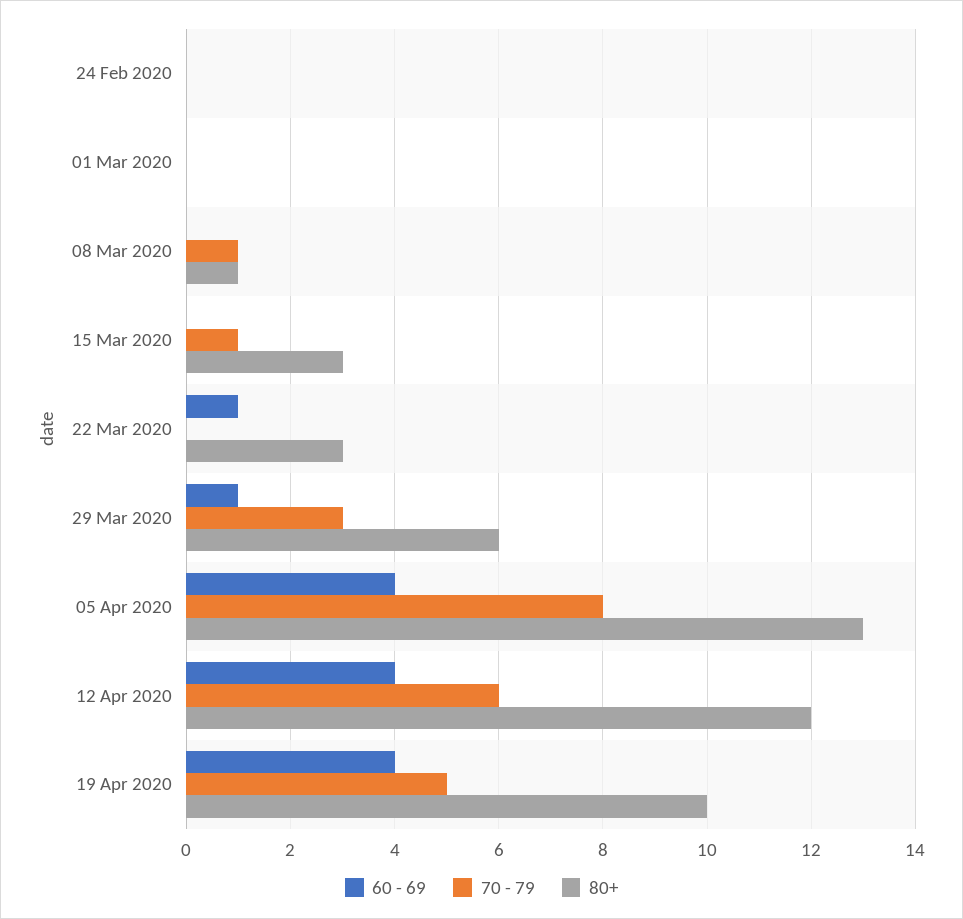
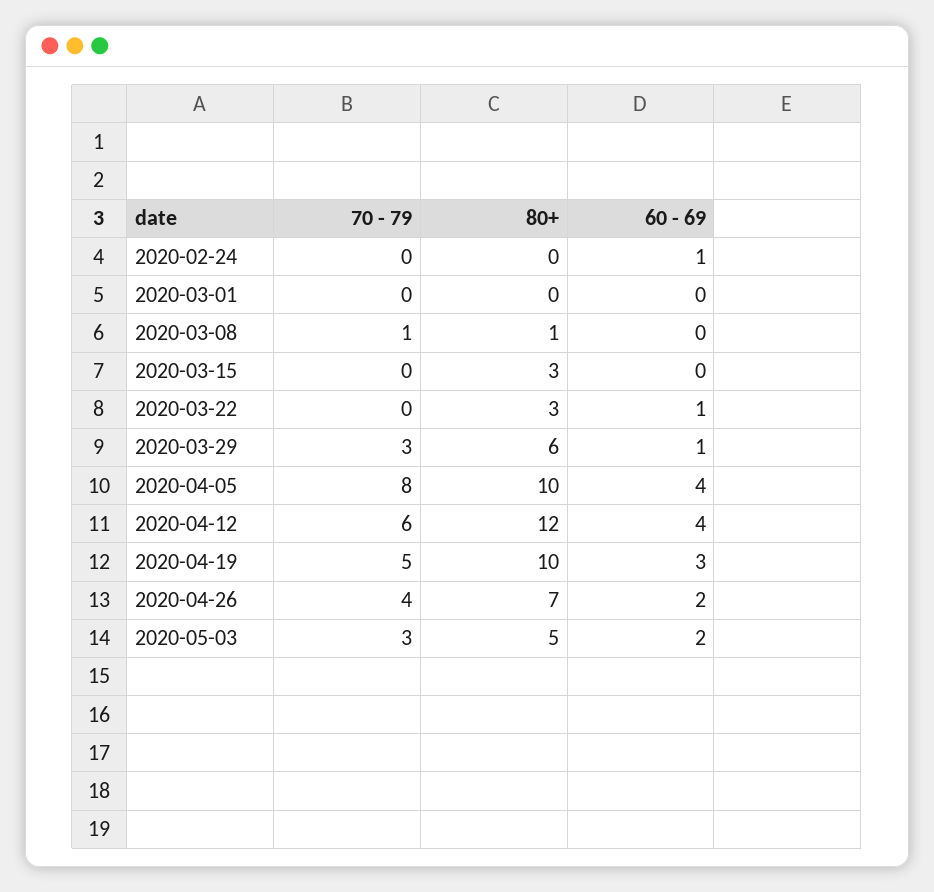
60 - 69, 24 Feb 2020: 0 -> 1
70 - 79, 15 Mar 2020: 1 -> 0
80+, 05 Apr 2020: 13 -> 10
60 - 69, 19 Apr 2020: 4 -> 3
70 - 79, 2020-04-26: none -> 4
80+, 2020-04-26: none -> 7
60 - 69, 2020-04-26: none -> 2
70 - 79, 2020-05-03: none -> 3
80+, 2020-05-03: none -> 5
60 - 69, 2020-05-03: none -> 2

